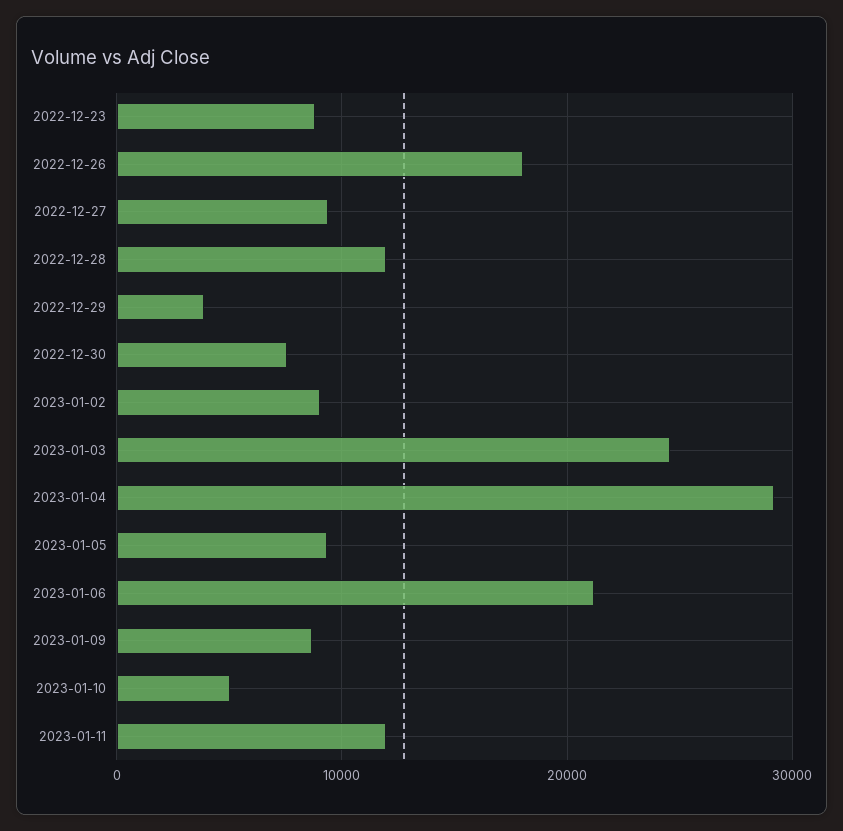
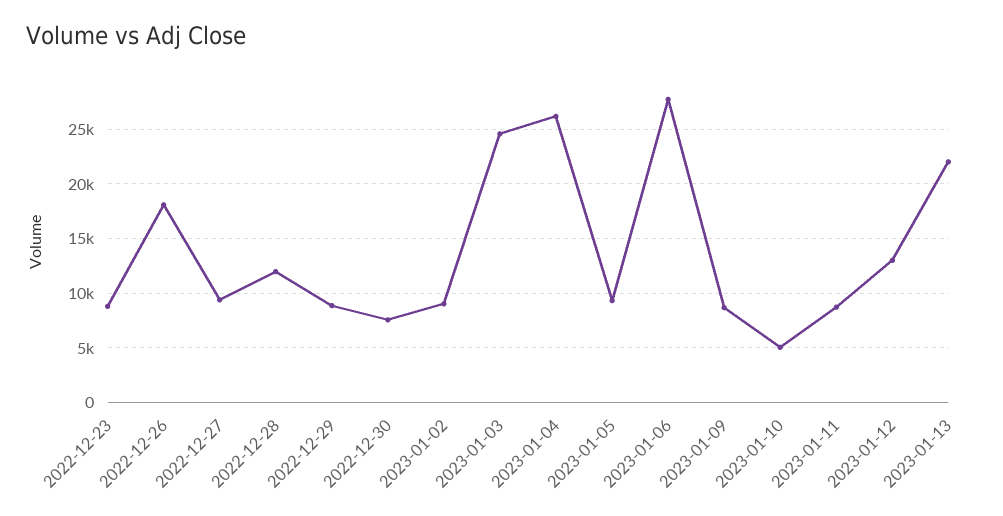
2022-12-29: 4000 -> 9000
2023-01-04: 29000 -> 26000
2023-01-06: 21000 -> 28000
2023-01-11: 12000 -> 9000
2023-01-12: none -> 13000
2023-01-13: none -> 22000

